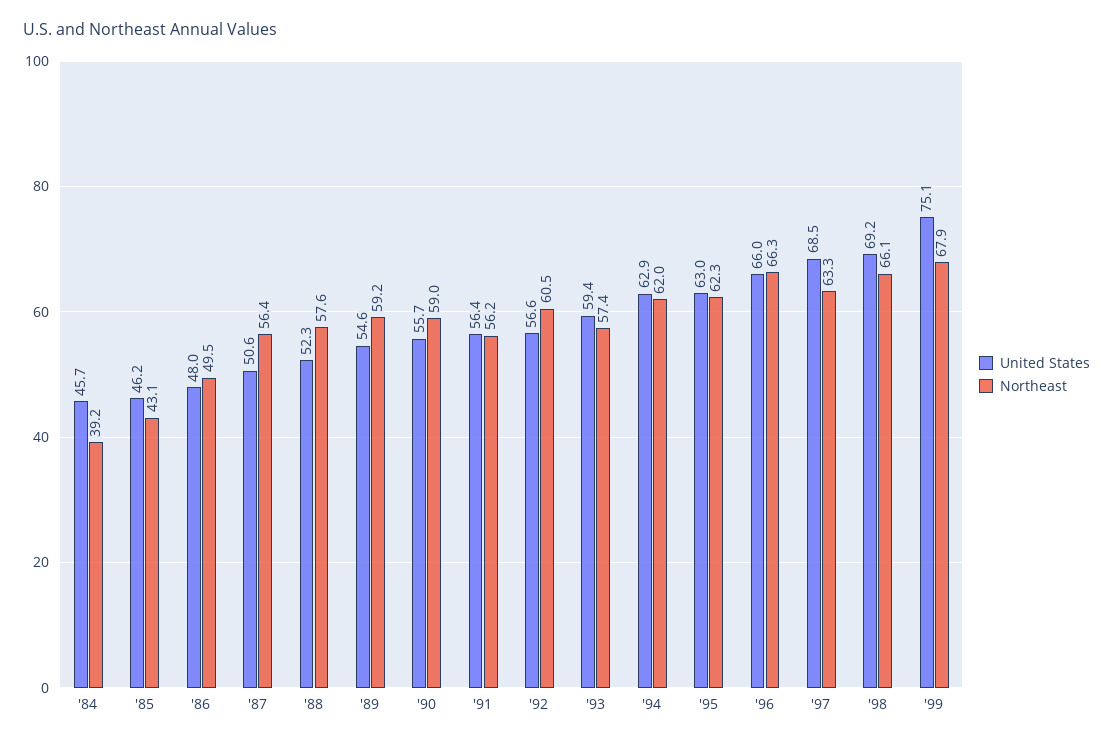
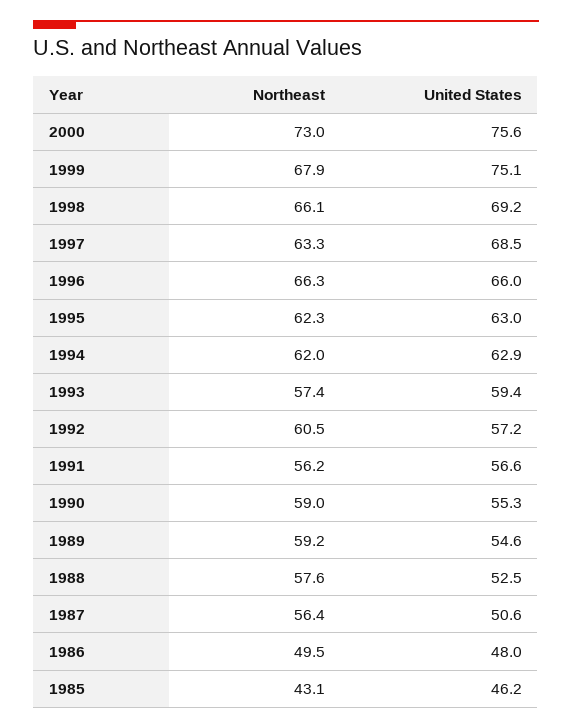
United States, '84: 45.7 -> none
Northeast, '84: 39.2 -> none
United States, '88: 52.3 -> 52.5
United States, '90: 55.7 -> 55.3
United States, '91: 56.4 -> 56.6
United States, '92: 56.6 -> 57.2
Northeast, 2000: none -> 73
United States, 2000: none -> 75.6

